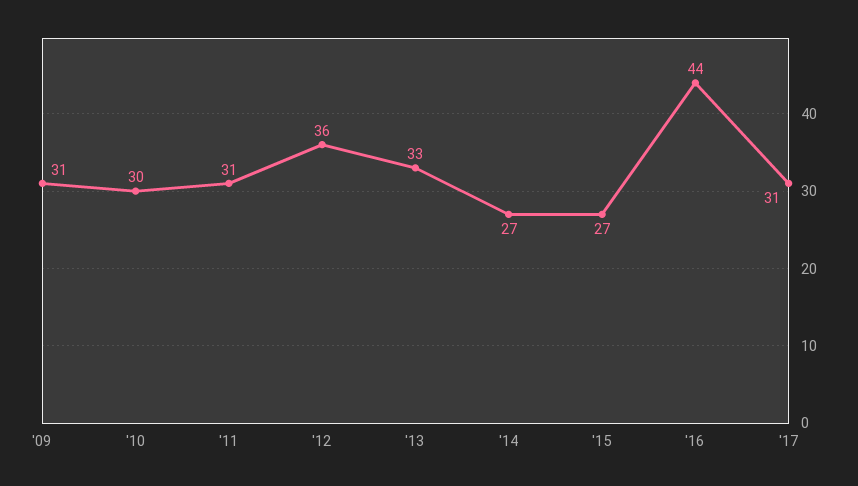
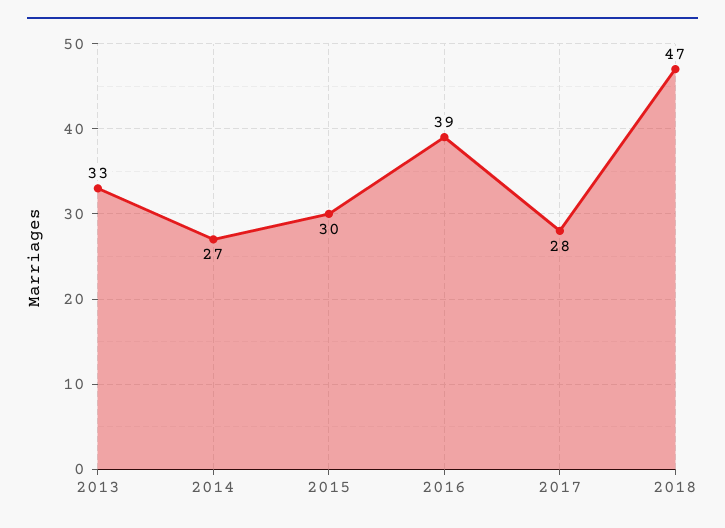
'09: 31 -> none
'10: 30 -> none
'11: 31 -> none
'12: 36 -> none
'15: 27 -> 30
'16: 44 -> 39
'17: 31 -> 28
2018: none -> 47

